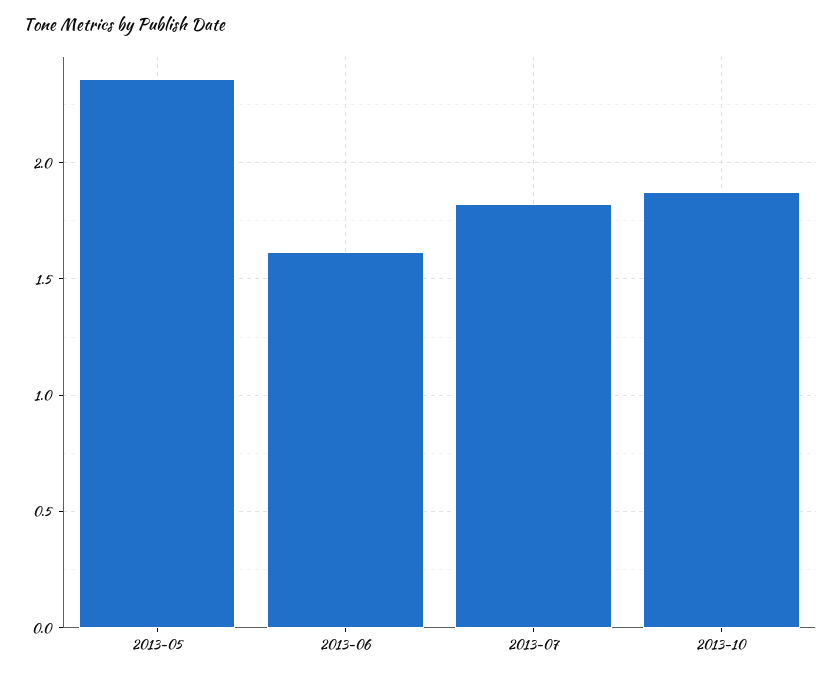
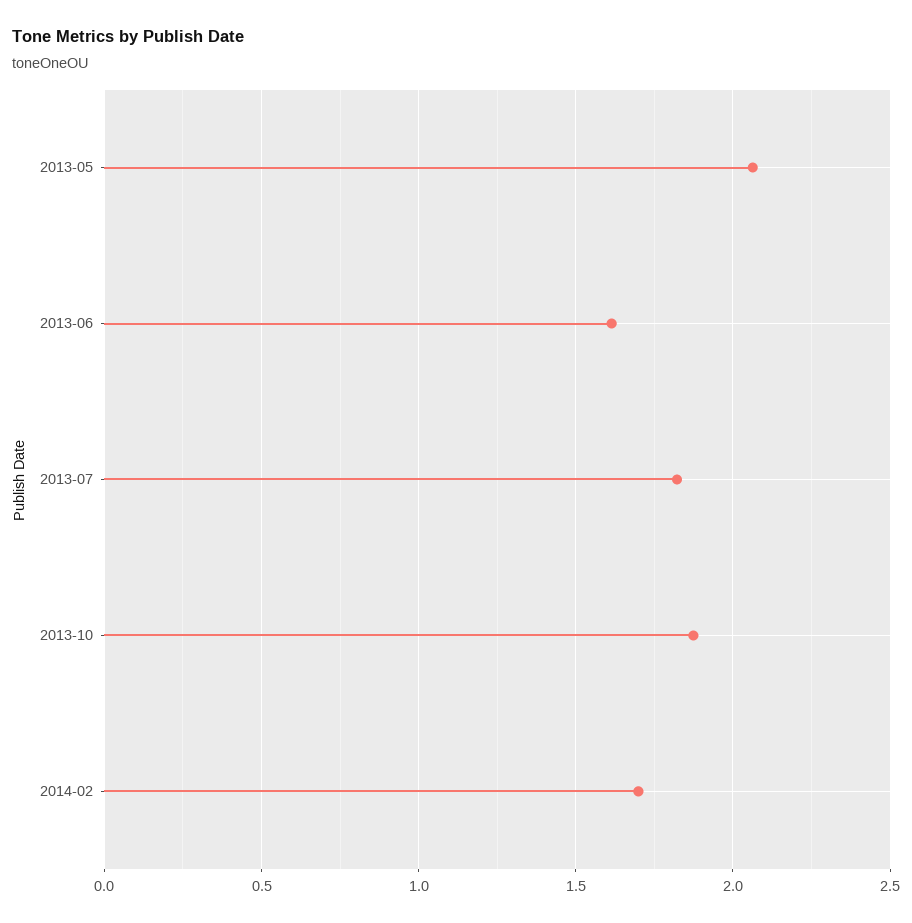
2013-05: 2.35 -> 2.05
2014-02: none -> 1.7

